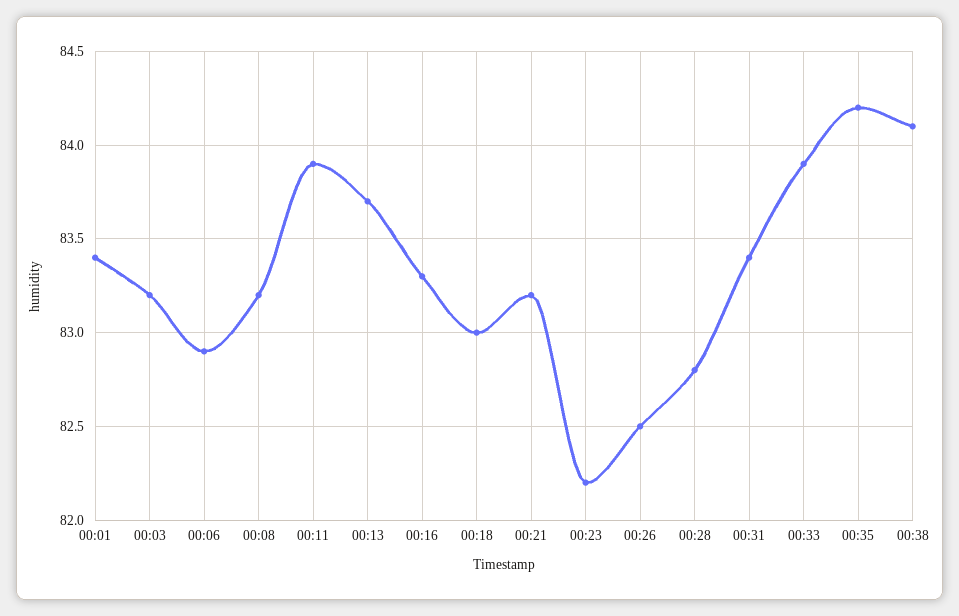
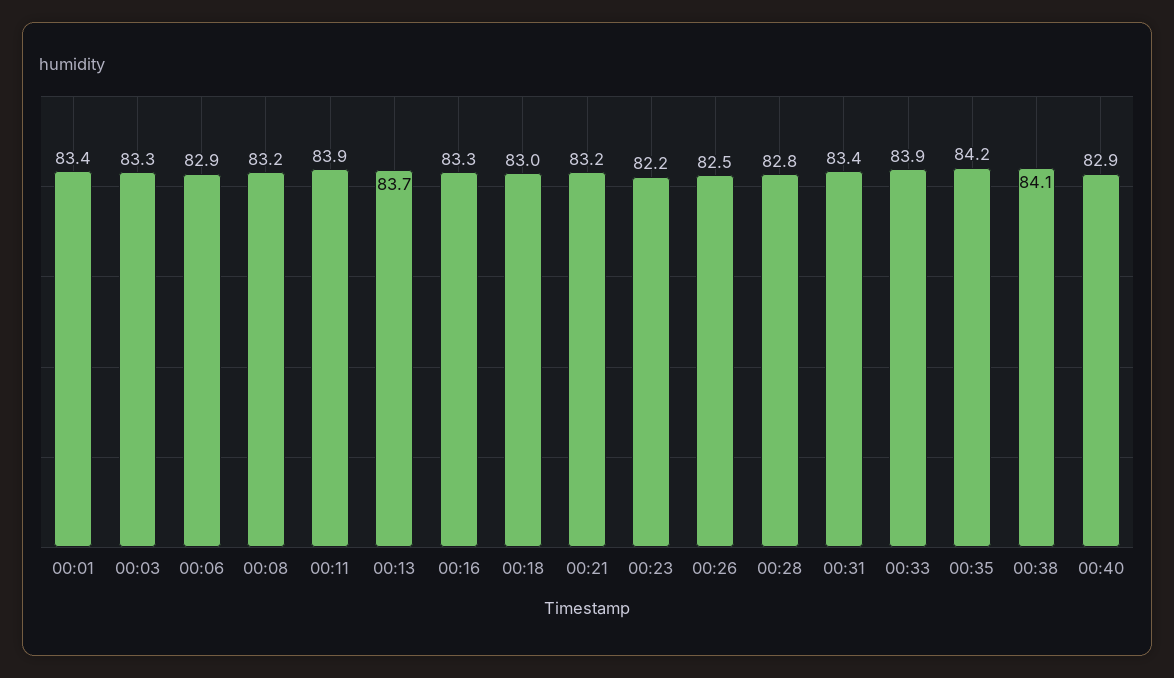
00:03: 83.2 -> 83.3
00:40: none -> 82.9

